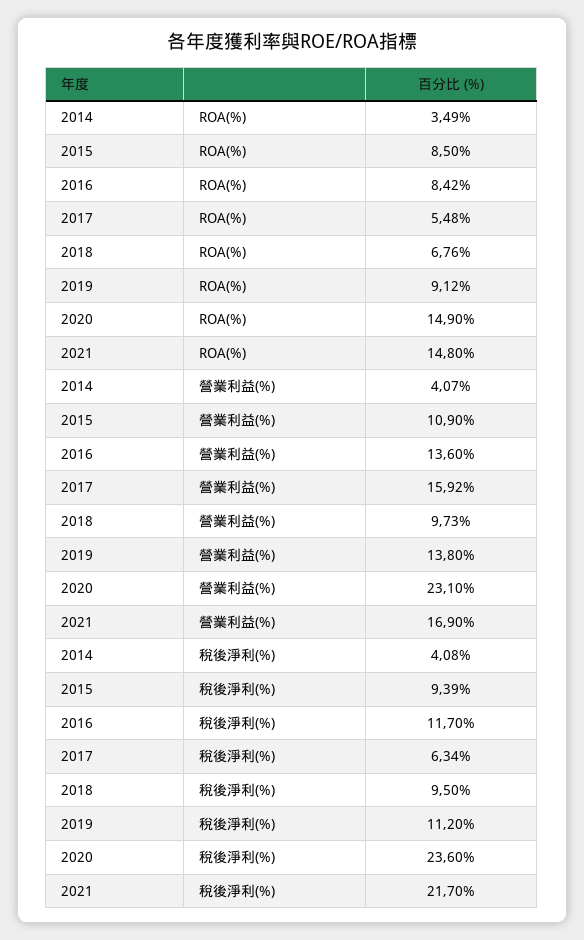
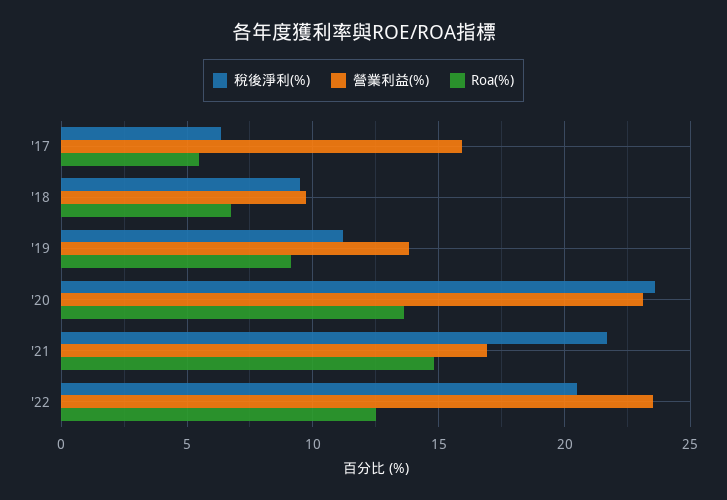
ROA(%), 2014: 3.49 -> none
ROA(%), 2015: 8.5 -> none
ROA(%), 2016: 8.42 -> none
ROA(%), 2020: 14.9 -> 13.5
營業利益(%), 2014: 4.07 -> none
營業利益(%), 2015: 10.9 -> none
營業利益(%), 2016: 13.6 -> none
稅後淨利(%), 2014: 4.08 -> none
稅後淨利(%), 2015: 9.39 -> none
稅後淨利(%), 2016: 11.7 -> none
稅後淨利(%), '22: none -> 20.5
營業利益(%), '22: none -> 23.5
ROA(%), '22: none -> 12.5

